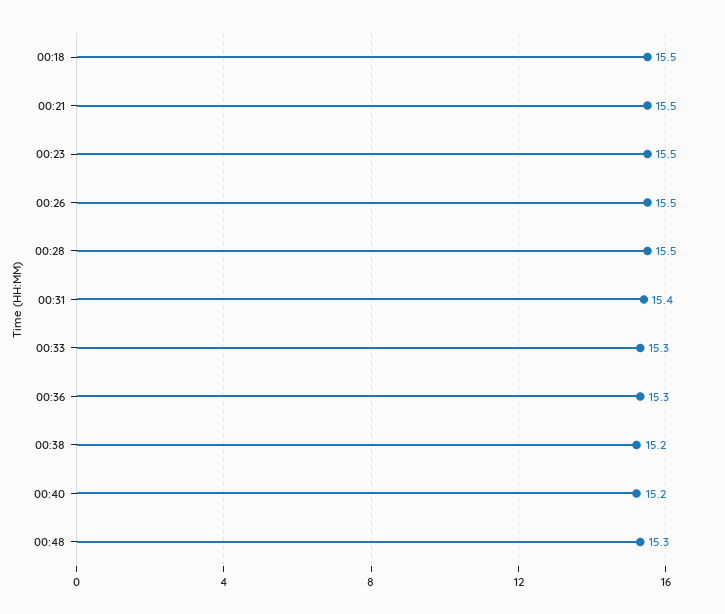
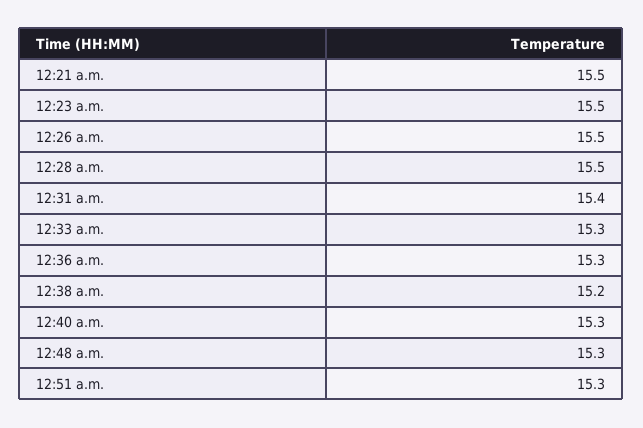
00:18: 15.5 -> none
00:40: 15.2 -> 15.3
12:51 a.m.: none -> 15.3

